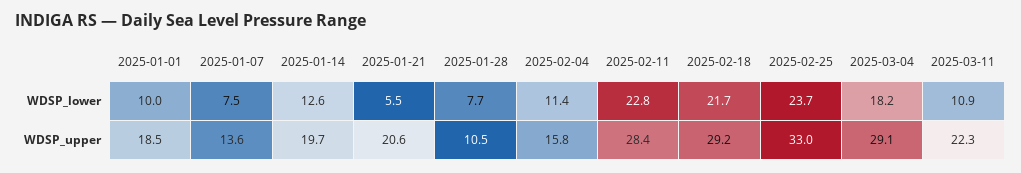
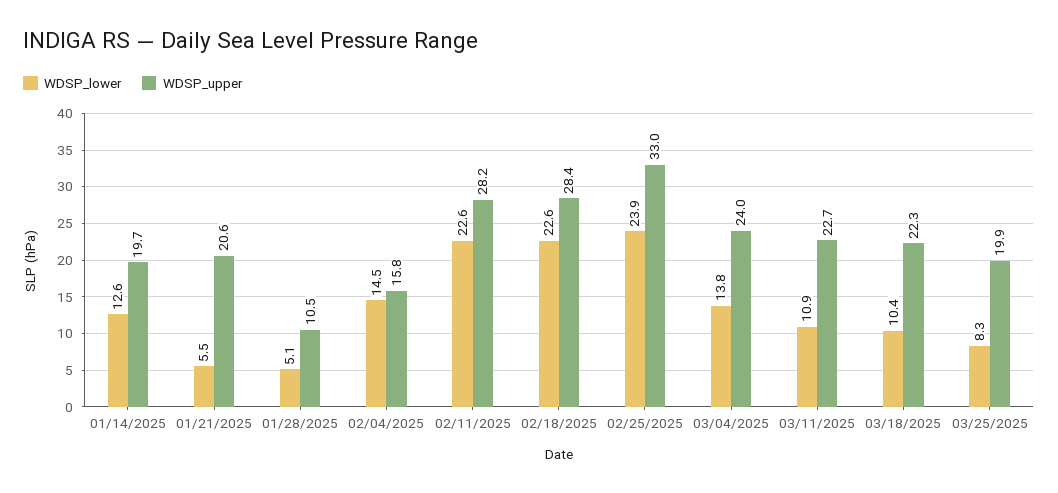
WDSP_lower, 2025-01-01: 10 -> none
WDSP_lower, 2025-01-07: 7.5 -> none
WDSP_lower, 2025-01-28: 7.7 -> 5.1
WDSP_lower, 2025-02-04: 11.4 -> 14.5
WDSP_lower, 2025-02-11: 22.8 -> 22.6
WDSP_lower, 2025-02-18: 21.7 -> 22.6
WDSP_lower, 2025-02-25: 23.7 -> 23.9
WDSP_lower, 2025-03-04: 18.2 -> 13.8
WDSP_upper, 2025-01-01: 18.5 -> none
WDSP_upper, 2025-01-07: 13.6 -> none
WDSP_upper, 2025-02-11: 28.4 -> 28.2
WDSP_upper, 2025-02-18: 29.2 -> 28.4
WDSP_upper, 2025-03-04: 29.1 -> 24
WDSP_upper, 2025-03-11: 22.3 -> 22.7
WDSP_lower, 03/18/2025: none -> 10.4
WDSP_upper, 03/18/2025: none -> 22.3
WDSP_lower, 03/25/2025: none -> 8.3
WDSP_upper, 03/25/2025: none -> 19.9

